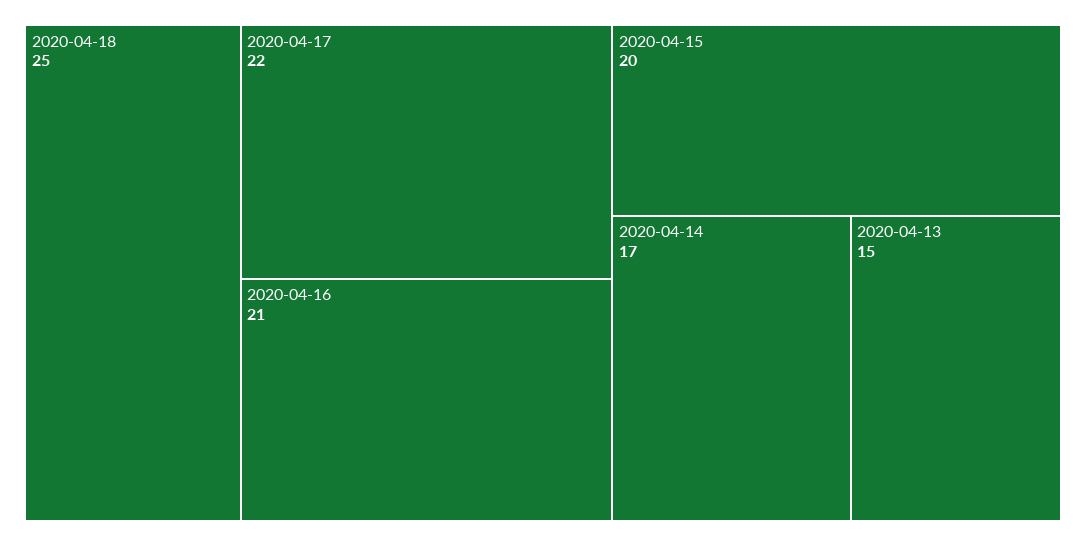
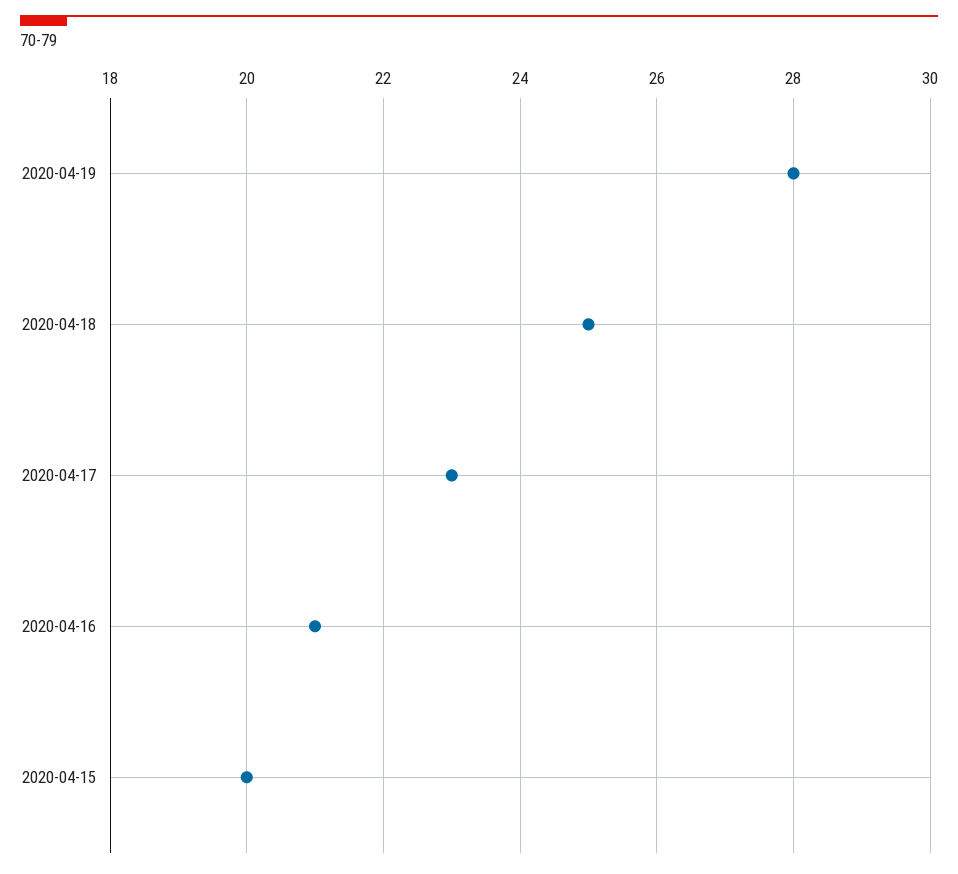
2020-04-17: 22 -> 23
2020-04-14: 17 -> none
2020-04-13: 15 -> none
2020-04-19: none -> 28

